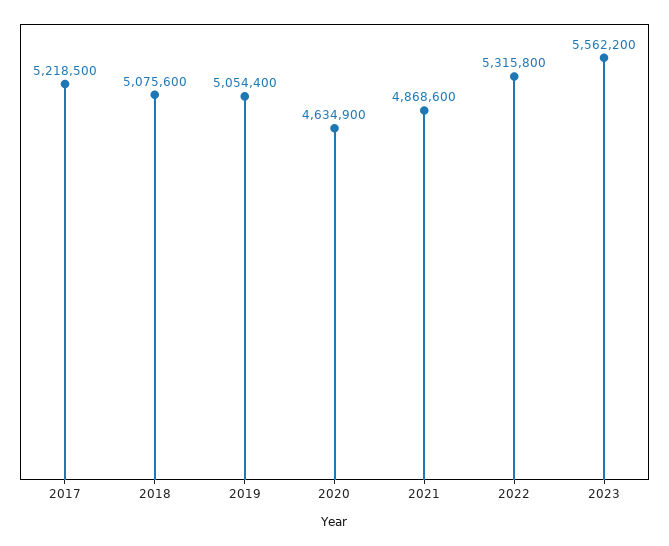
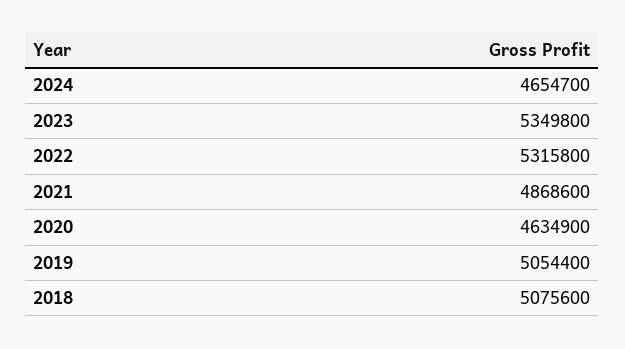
2017: 5218500 -> none
2023: 5562200 -> 5349800
2024: none -> 4654700

